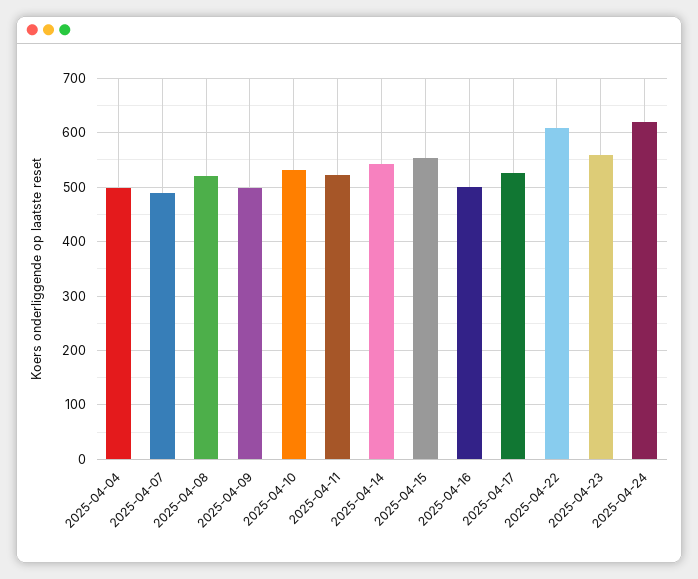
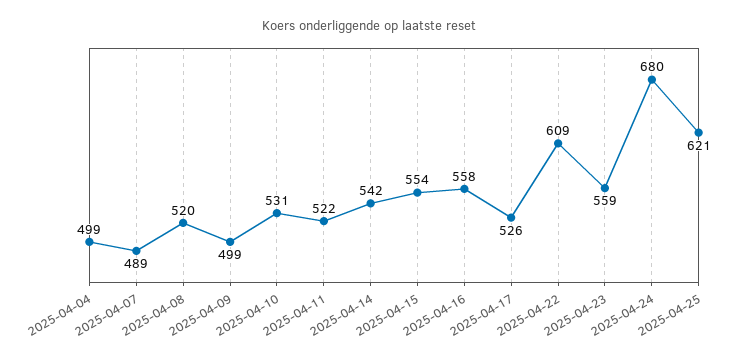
2025-04-16: 500 -> 558
2025-04-24: 620 -> 680
2025-04-25: none -> 621

